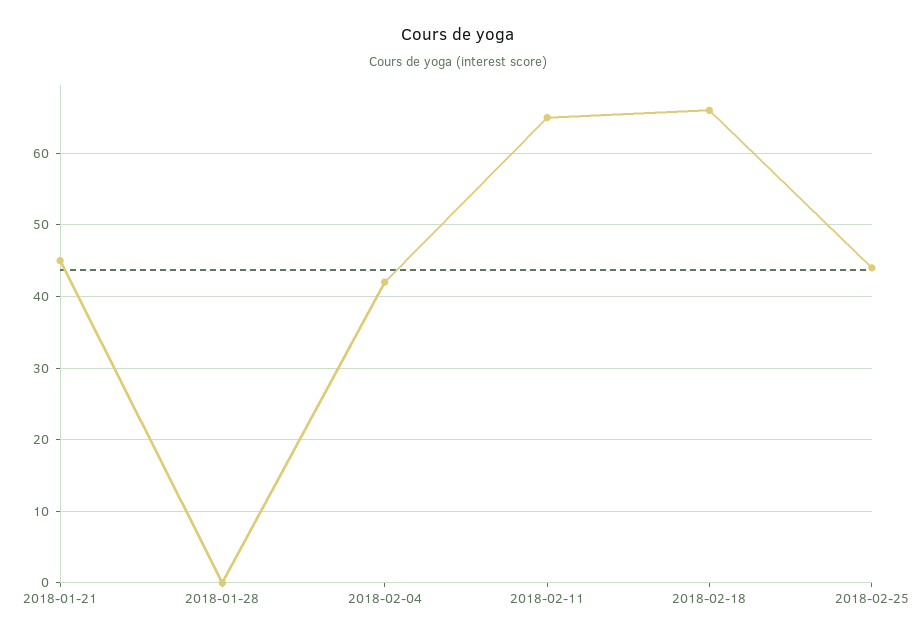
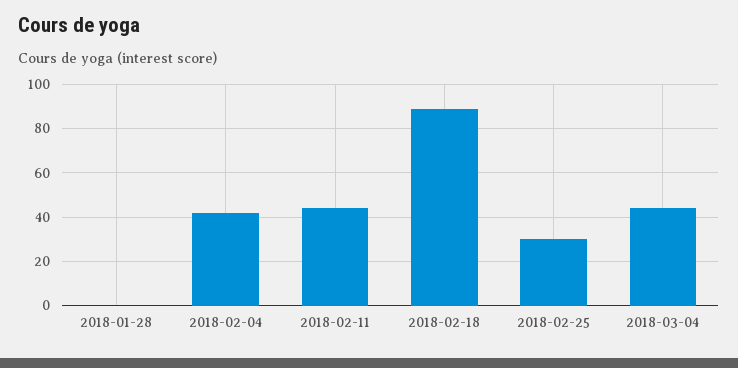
2018-01-21: 45 -> none
2018-02-11: 65 -> 45
2018-02-18: 66 -> 90
2018-02-25: 44 -> 30
2018-03-04: none -> 45

